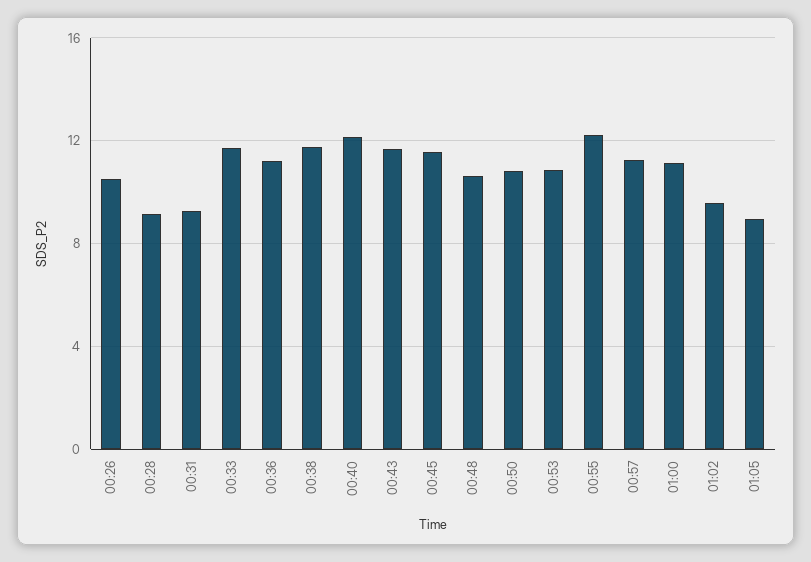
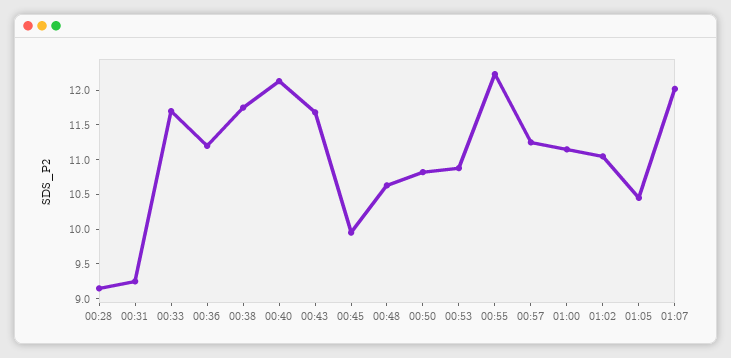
00:26: 10.5 -> none
00:45: 11.5 -> 10
01:02: 9.5 -> 11
01:05: 9 -> 10.5
01:07: none -> 12

